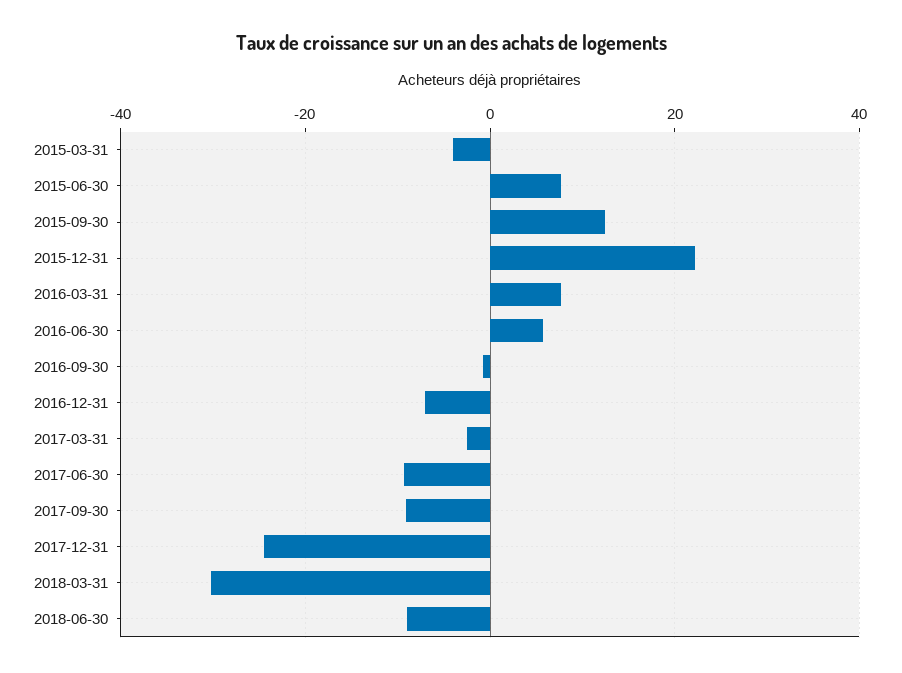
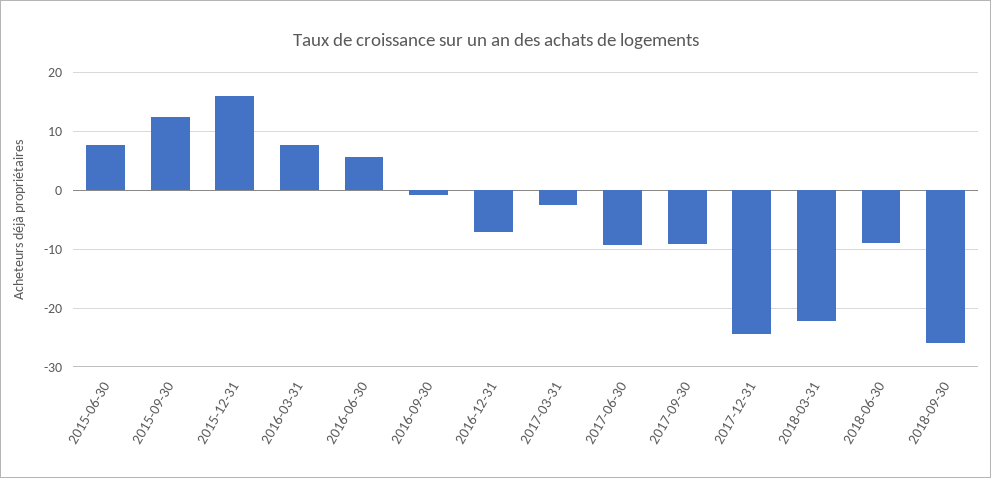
2015-03-31: -4 -> none
2015-12-31: 22 -> 16
2018-03-31: -30 -> -22
2018-09-30: none -> -26

